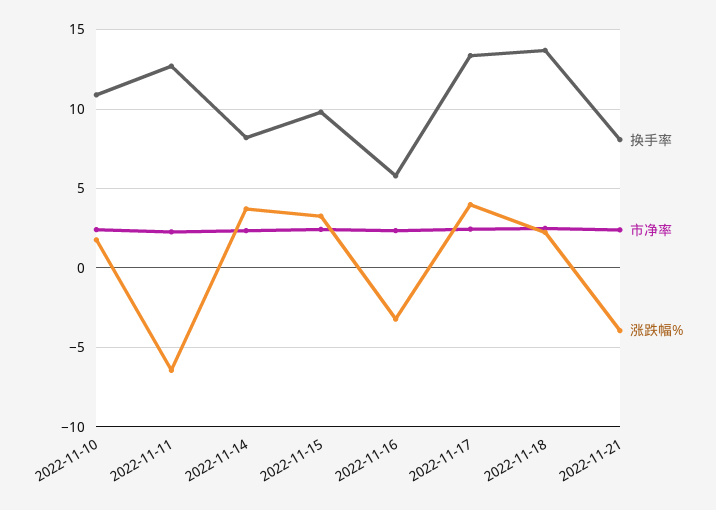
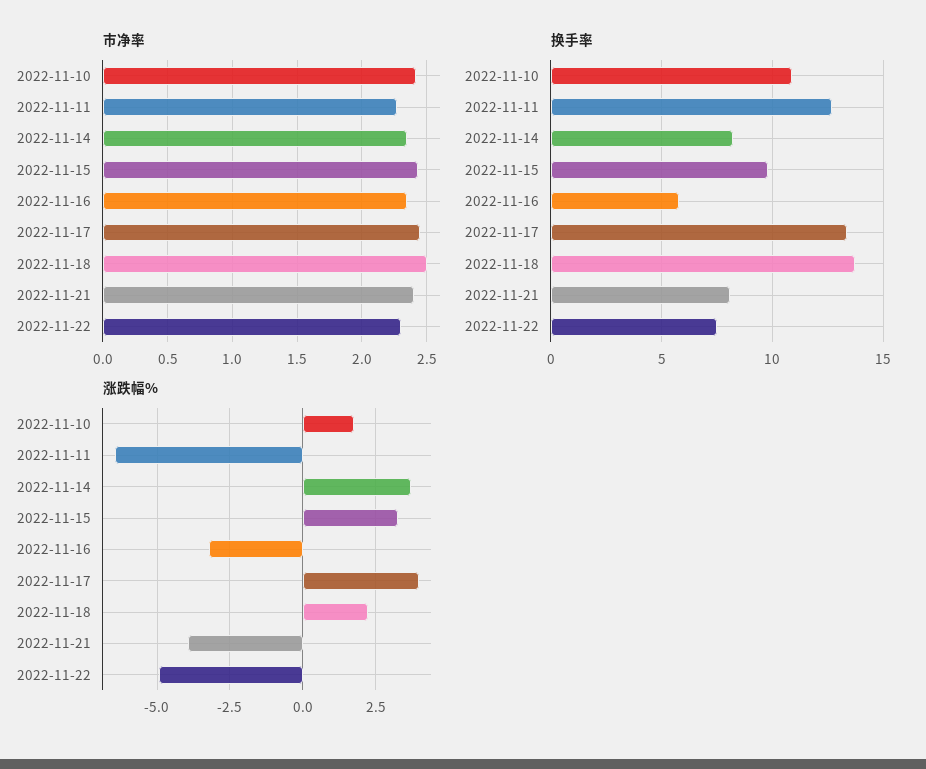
市净率, 2022-11-22: none -> 2.3
换手率, 2022-11-22: none -> 7.5
涨跌幅%, 2022-11-22: none -> -5

